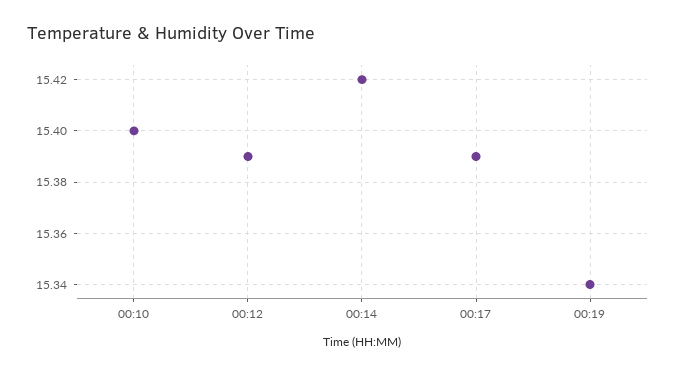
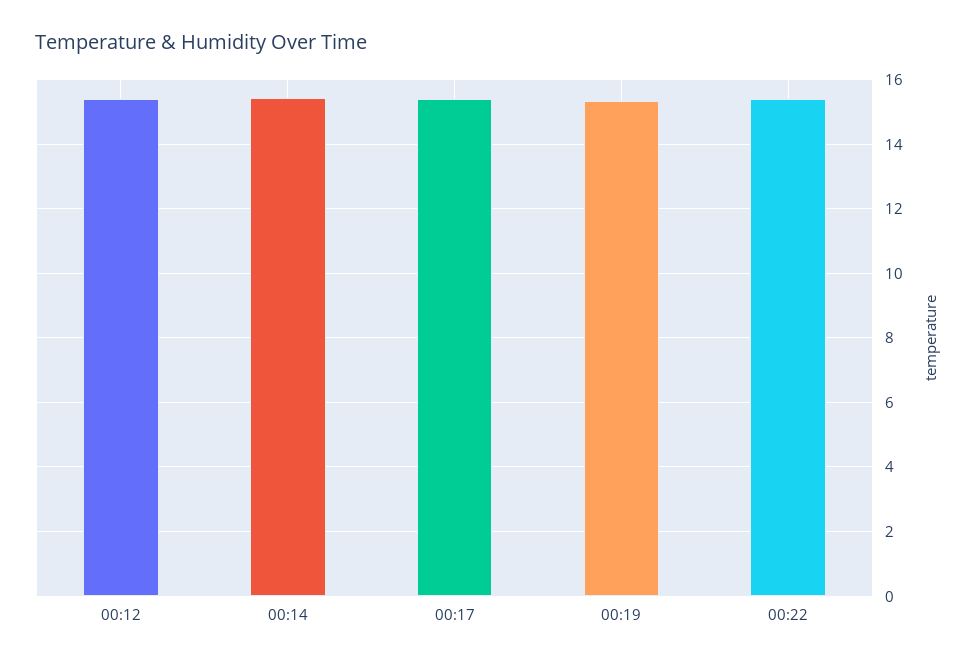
00:10: 15.4 -> none
00:22: none -> 15.4

